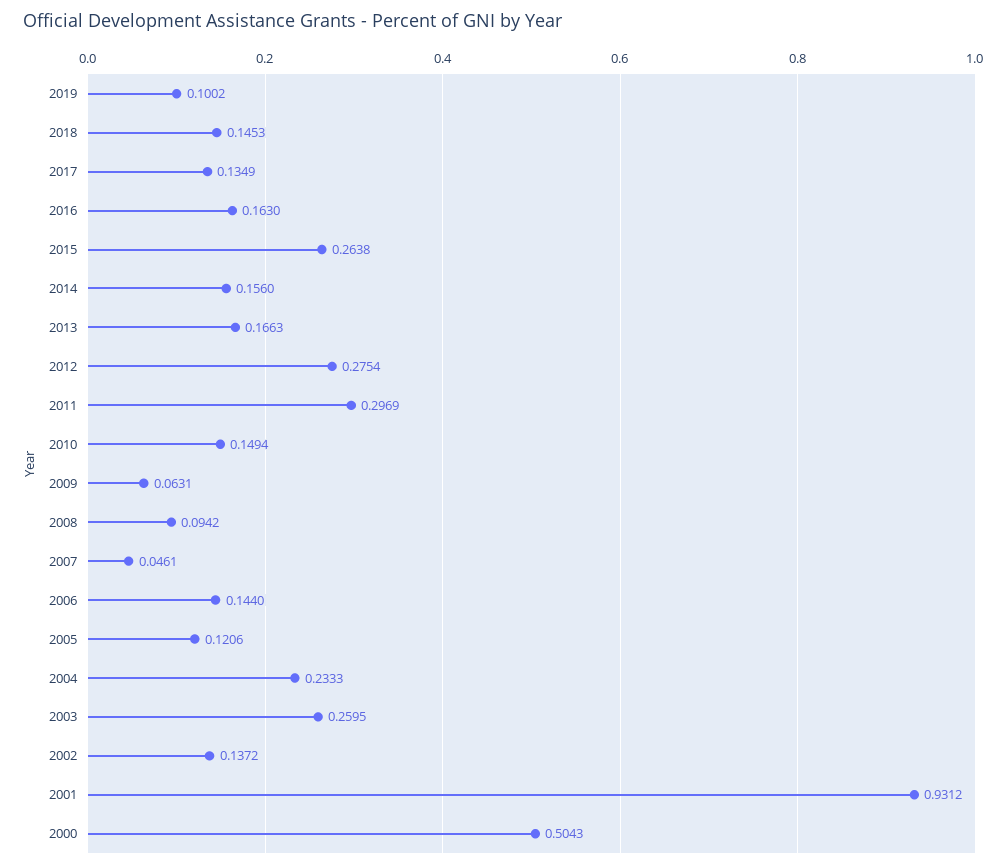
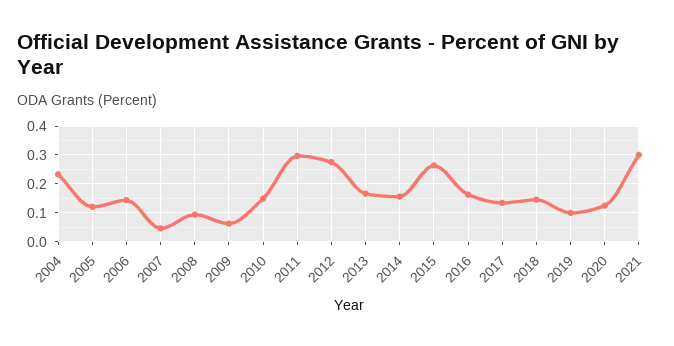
2003: 0.2595 -> none
2002: 0.1372 -> none
2001: 0.9312 -> none
2000: 0.5043 -> none
2020: none -> 0.125
2021: none -> 0.3

